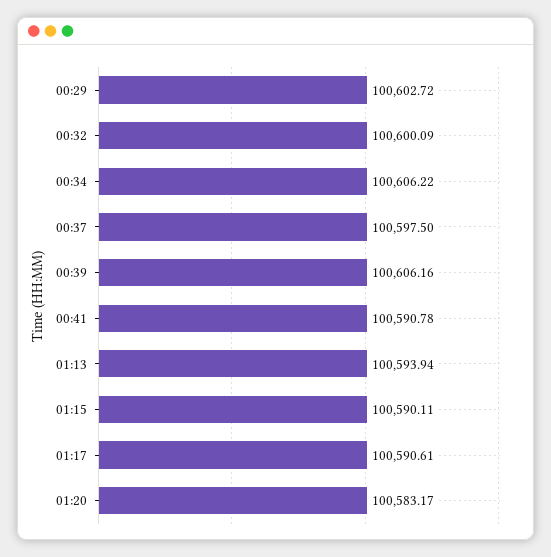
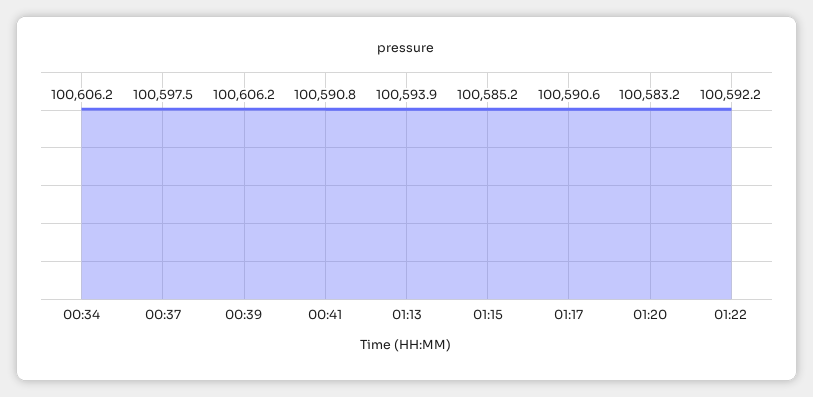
00:29: 100602.72 -> none
00:32: 100600.09 -> none
01:15: 100590.11 -> 100585.2
01:22: none -> 100592.2

